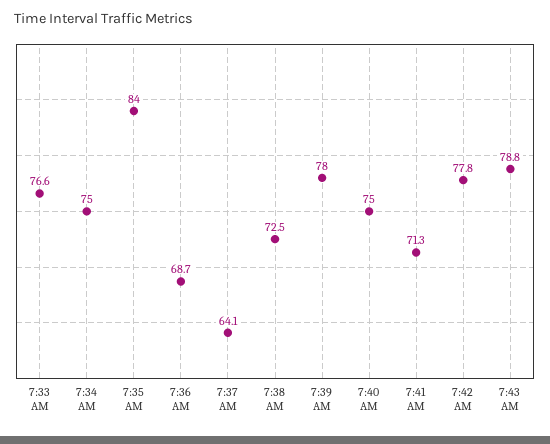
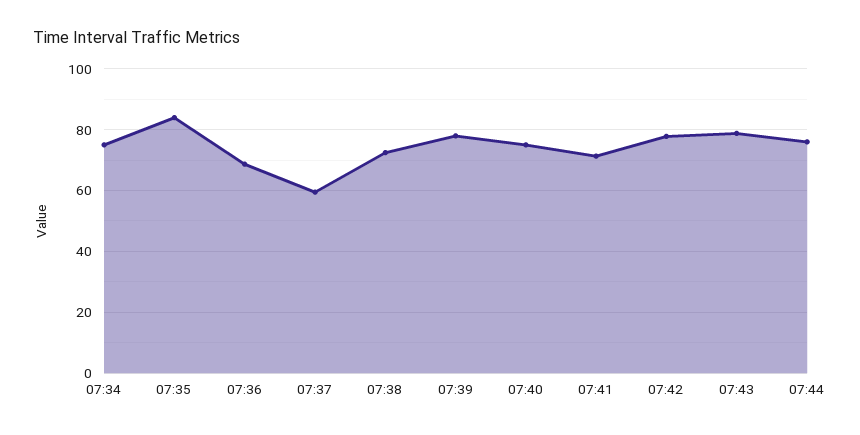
7:33 AM: 76.6 -> none
7:37 AM: 64.1 -> 60
07:44: none -> 76

